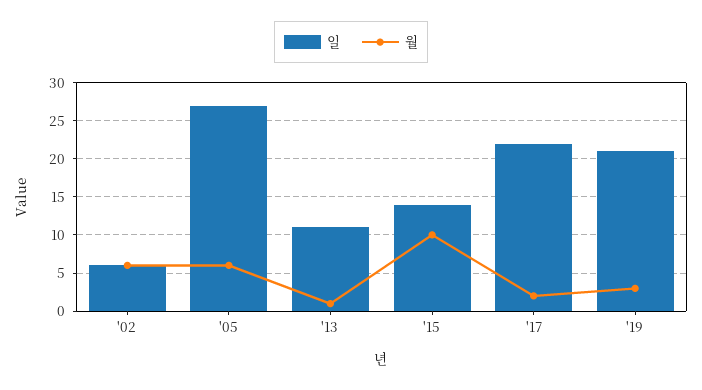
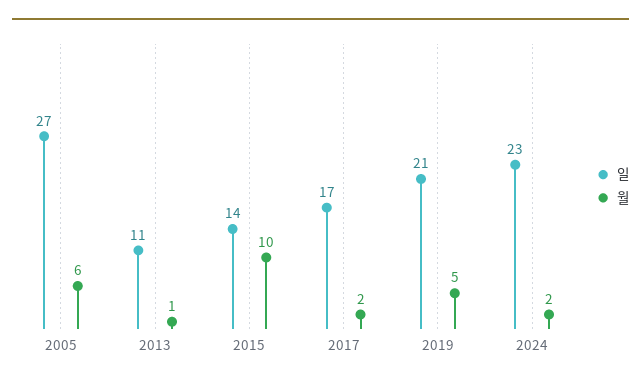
일, '02: 6 -> none
월, '02: 6 -> none
일, '17: 22 -> 17
월, '19: 3 -> 5
일, 2024: none -> 23
월, 2024: none -> 2

